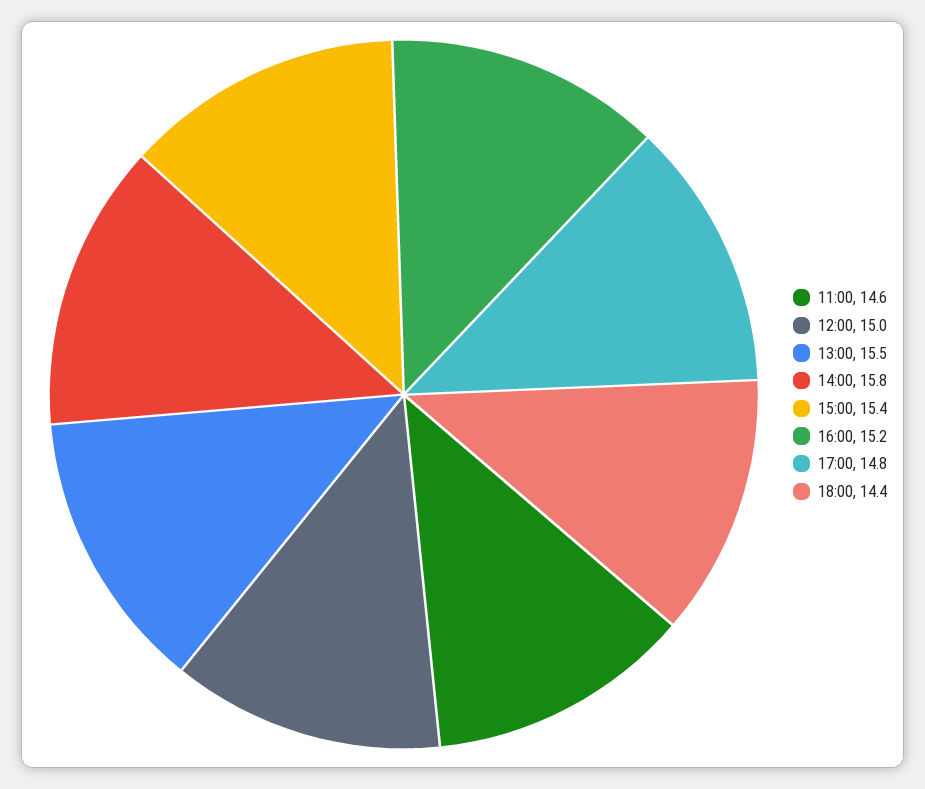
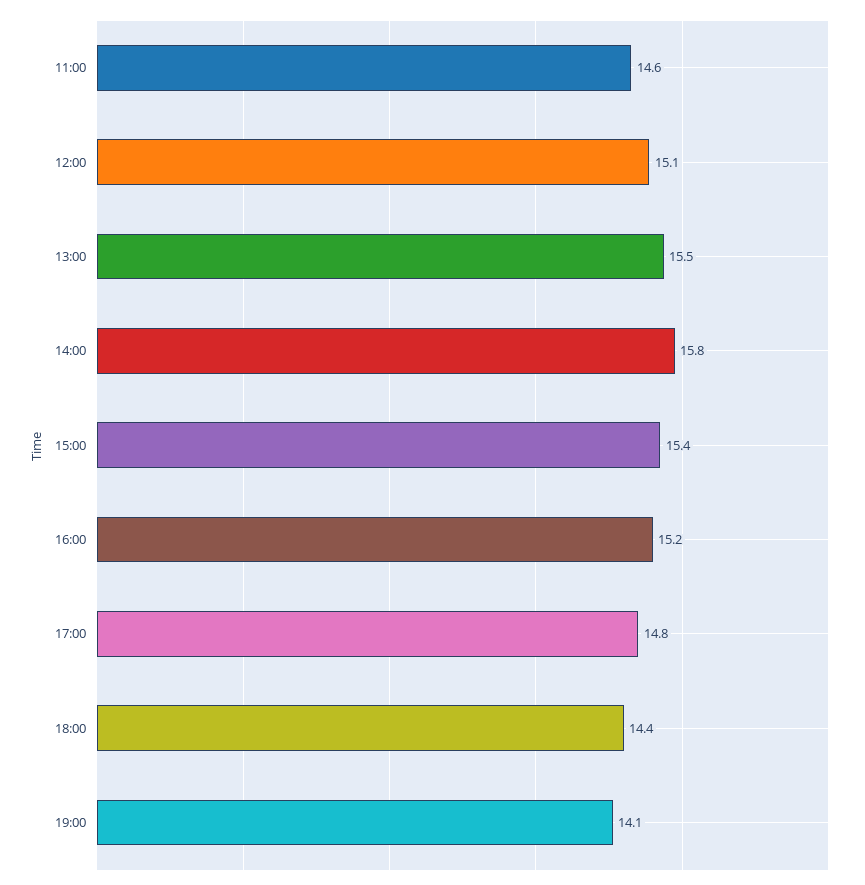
12:00: 15 -> 15.1
19:00: none -> 14.1

